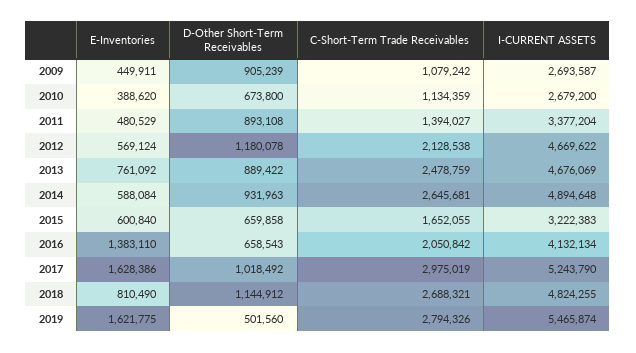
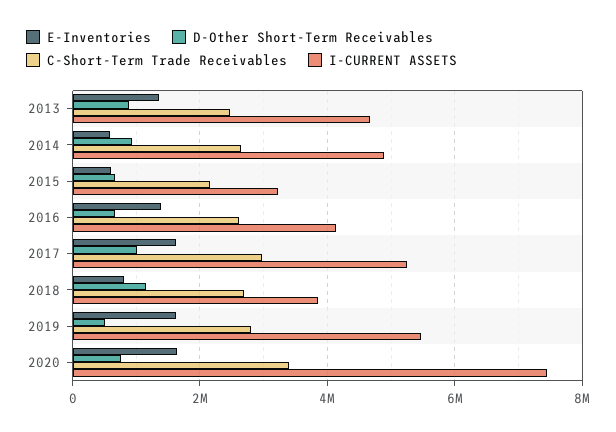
E-Inventories, 2009: 449911 -> none
D-Other Short-Term Receivables, 2009: 905239 -> none
C-Short-Term Trade Receivables, 2009: 1079242 -> none
I-CURRENT ASSETS, 2009: 2693587 -> none
E-Inventories, 2010: 388620 -> none
D-Other Short-Term Receivables, 2010: 673800 -> none
C-Short-Term Trade Receivables, 2010: 1134359 -> none
I-CURRENT ASSETS, 2010: 2679200 -> none
E-Inventories, 2011: 480529 -> none
D-Other Short-Term Receivables, 2011: 893108 -> none
C-Short-Term Trade Receivables, 2011: 1394027 -> none
I-CURRENT ASSETS, 2011: 3377204 -> none
E-Inventories, 2012: 569124 -> none
D-Other Short-Term Receivables, 2012: 1180078 -> none
C-Short-Term Trade Receivables, 2012: 2128538 -> none
I-CURRENT ASSETS, 2012: 4669622 -> none
E-Inventories, 2013: 761092 -> 1400000
C-Short-Term Trade Receivables, 2015: 1652055 -> 2200000
C-Short-Term Trade Receivables, 2016: 2050842 -> 2600000
I-CURRENT ASSETS, 2018: 4824255 -> 3800000
E-Inventories, 2020: none -> 1600000
D-Other Short-Term Receivables, 2020: none -> 800000
C-Short-Term Trade Receivables, 2020: none -> 3400000
I-CURRENT ASSETS, 2020: none -> 7400000

